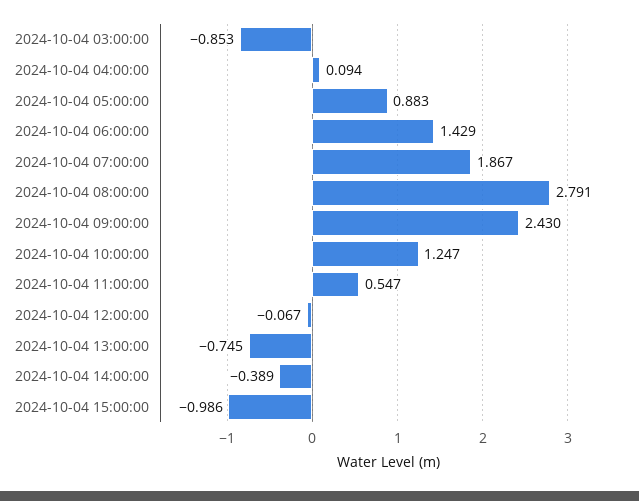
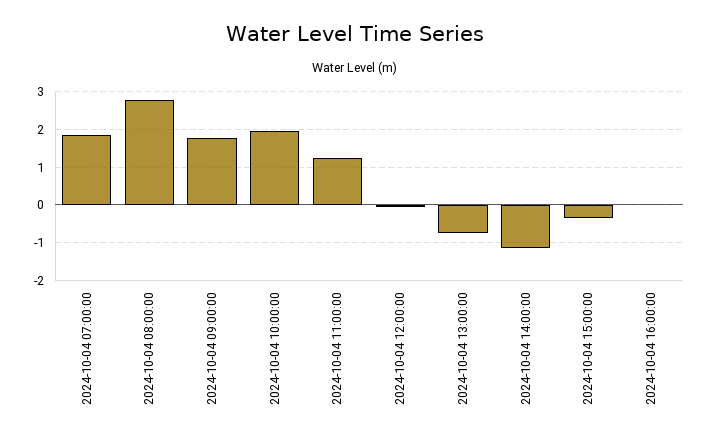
2024-10-04 03:00:00: -0.853 -> none
2024-10-04 04:00:00: 0.094 -> none
2024-10-04 05:00:00: 0.883 -> none
2024-10-04 06:00:00: 1.429 -> none
2024-10-04 09:00:00: 2.43 -> 1.8
2024-10-04 10:00:00: 1.247 -> 2
2024-10-04 11:00:00: 0.547 -> 1.2
2024-10-04 14:00:00: -0.389 -> -1.2
2024-10-04 15:00:00: -0.986 -> -0.4
2024-10-04 16:00:00: none -> 0

